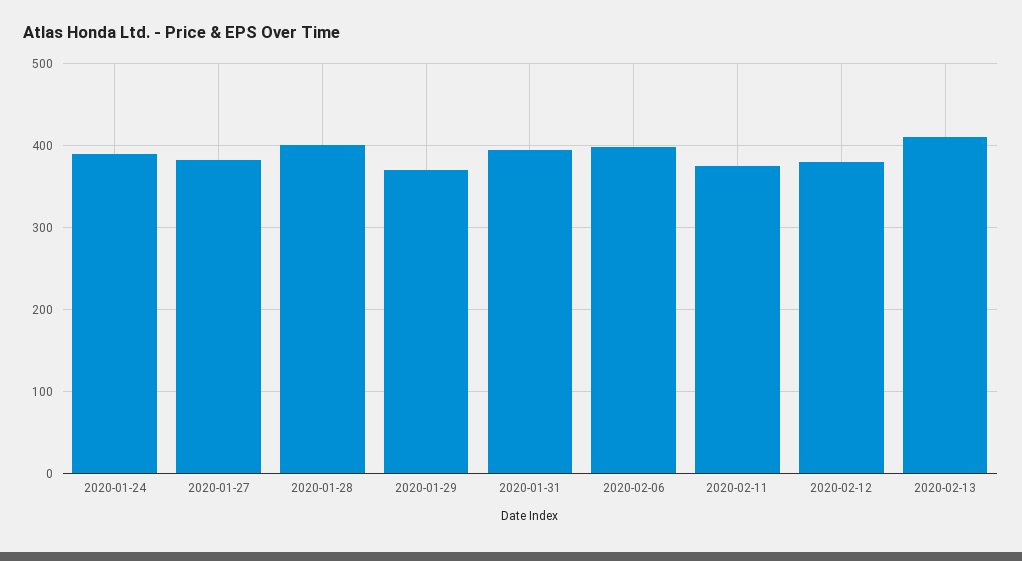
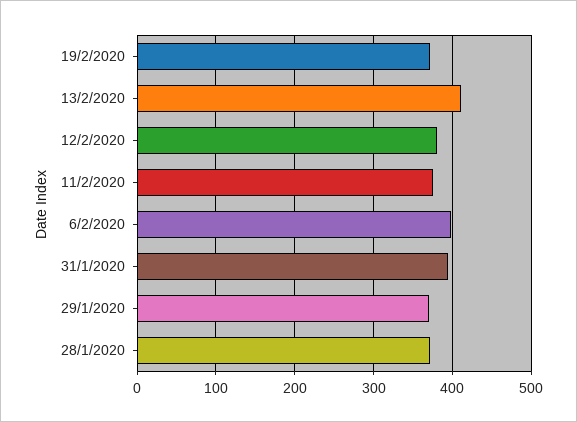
2020-01-24: 390 -> none
2020-01-27: 380 -> none
2020-01-28: 400 -> 370
19/2/2020: none -> 370

